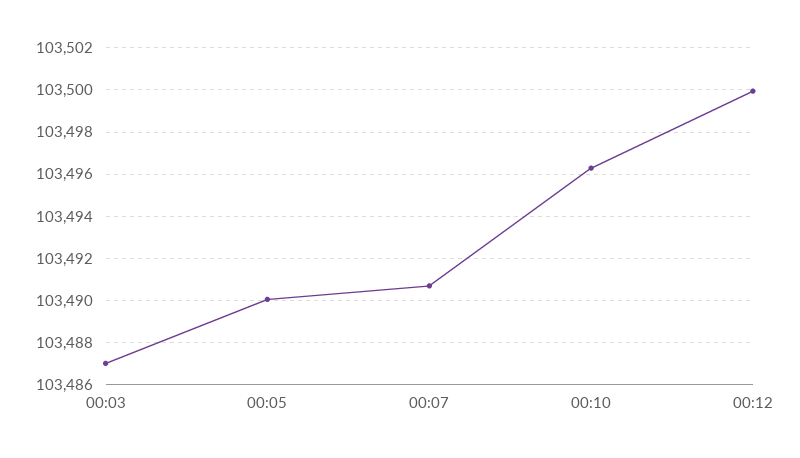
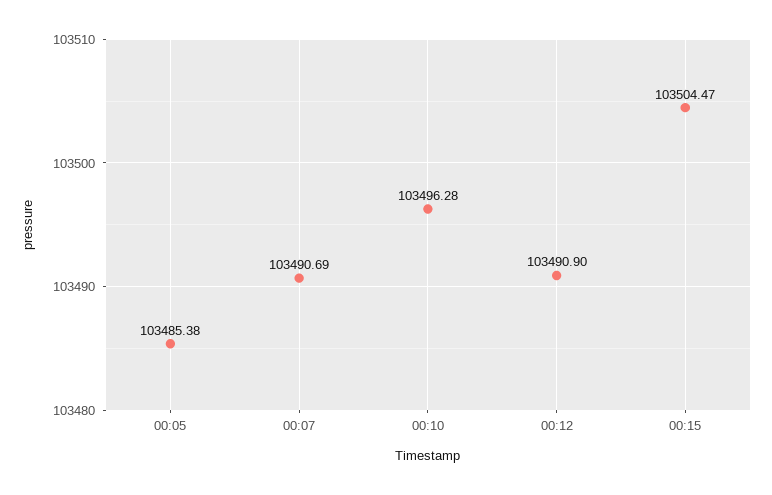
00:03: 103487 -> none
00:05: 103490 -> 103485.38
00:12: 103500 -> 103490.9
00:15: none -> 103504.47

